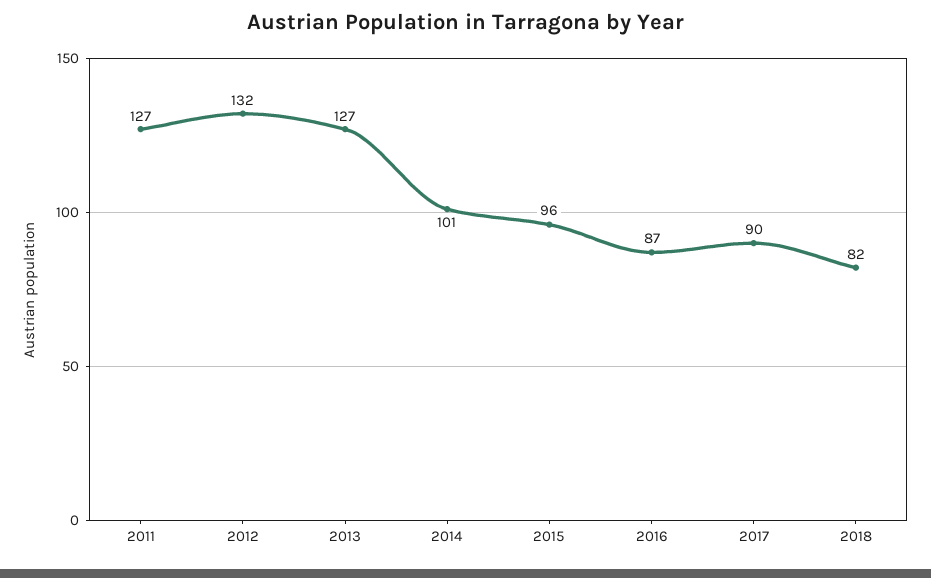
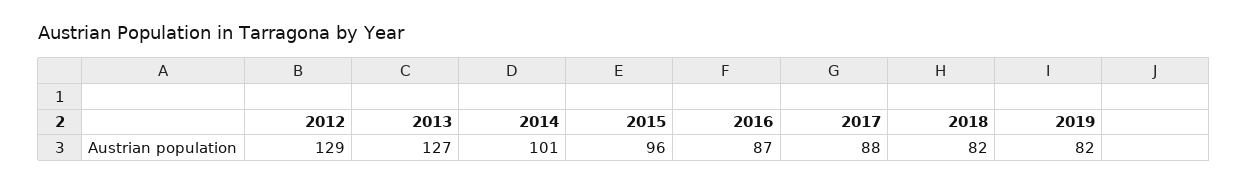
2011: 127 -> none
2012: 132 -> 129
2017: 90 -> 88
2019: none -> 82

